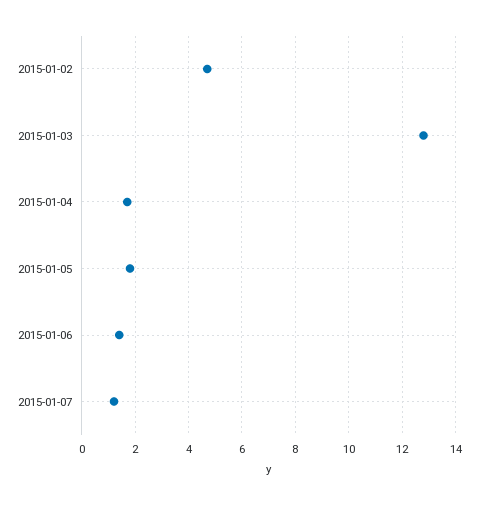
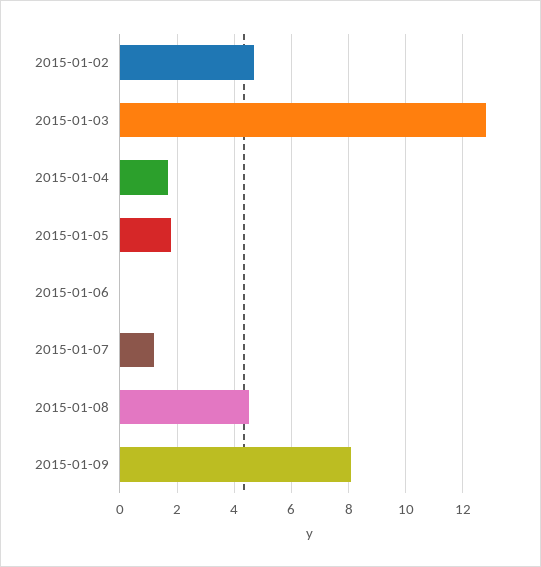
2015-01-06: 1.5 -> 0
2015-01-08: none -> 4.5
2015-01-09: none -> 8

